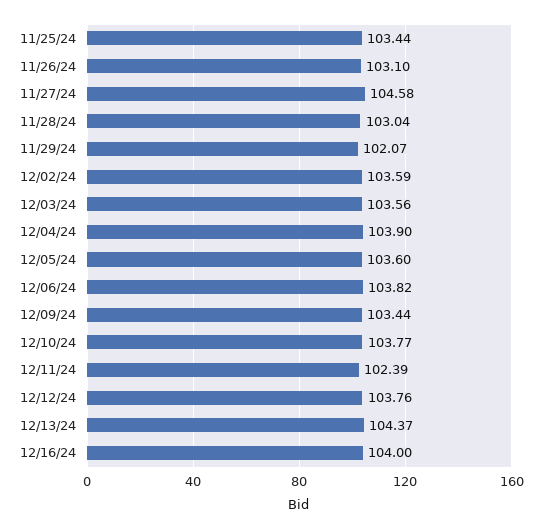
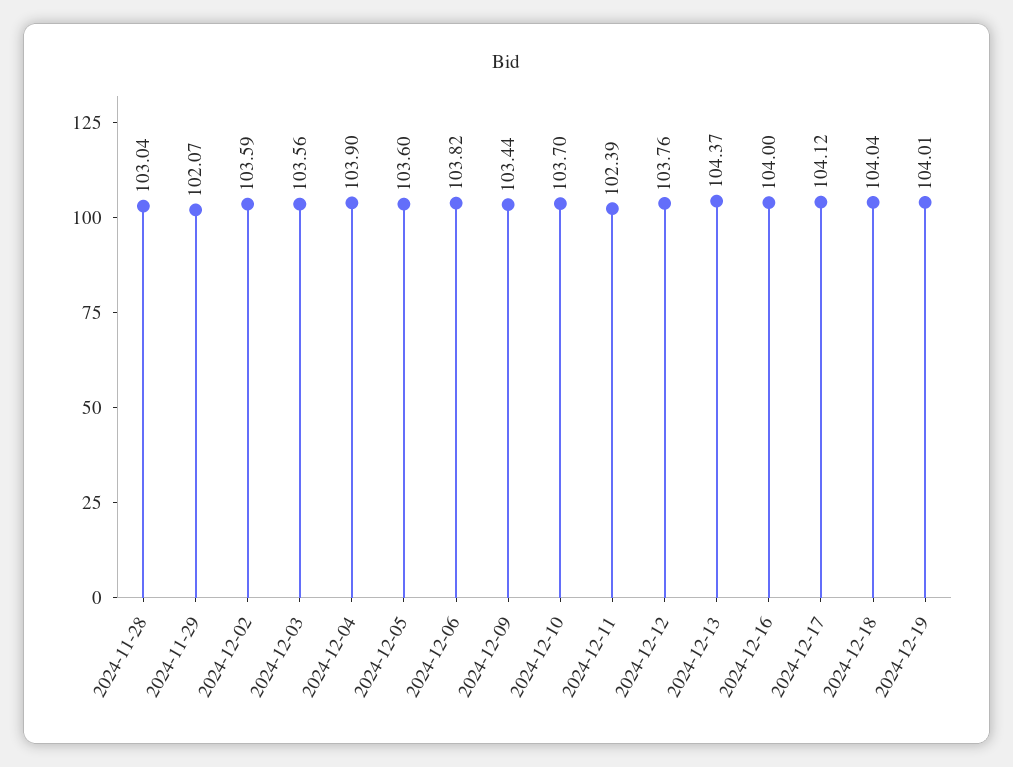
11/25/24: 103.44 -> none
11/26/24: 103.1 -> none
11/27/24: 104.58 -> none
12/10/24: 103.77 -> 103.7
2024-12-17: none -> 104.12
2024-12-18: none -> 104.04
2024-12-19: none -> 104.01

